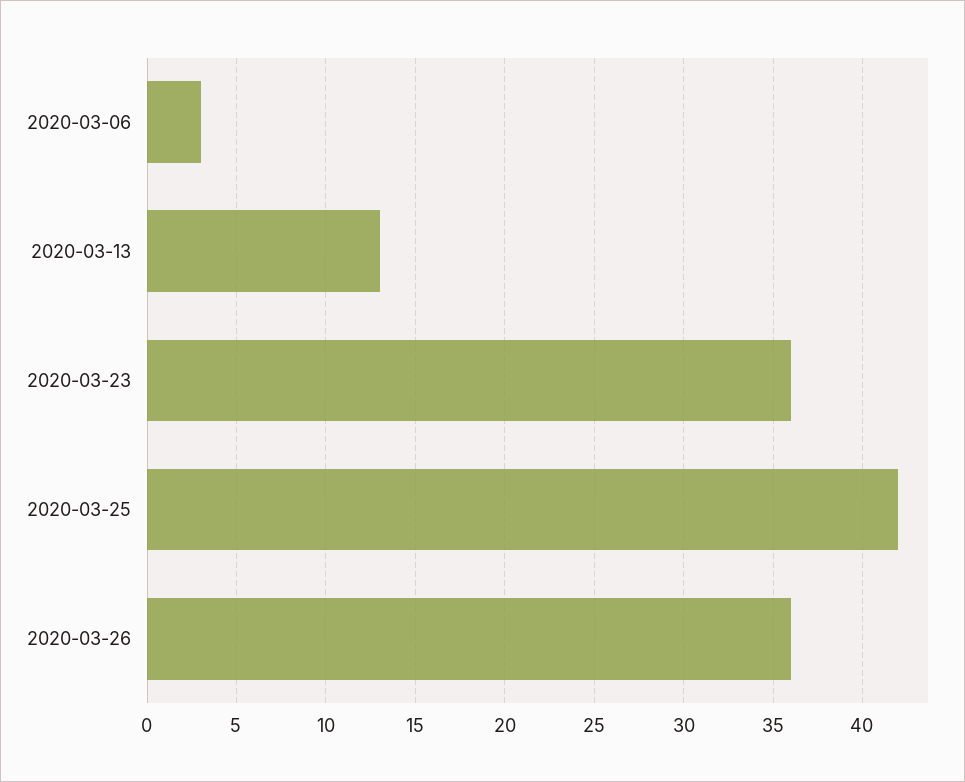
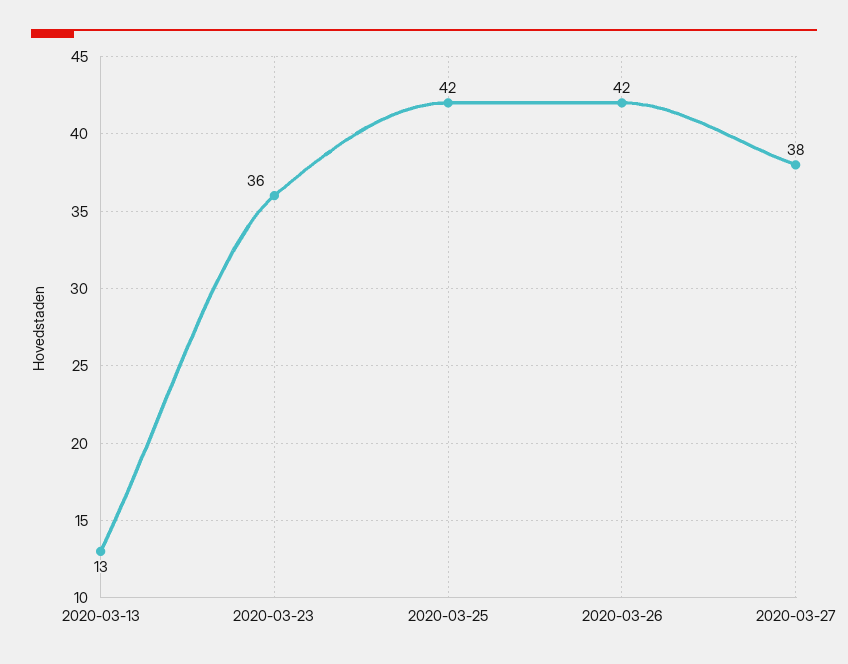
2020-03-06: 3 -> none
2020-03-26: 36 -> 42
2020-03-27: none -> 38

